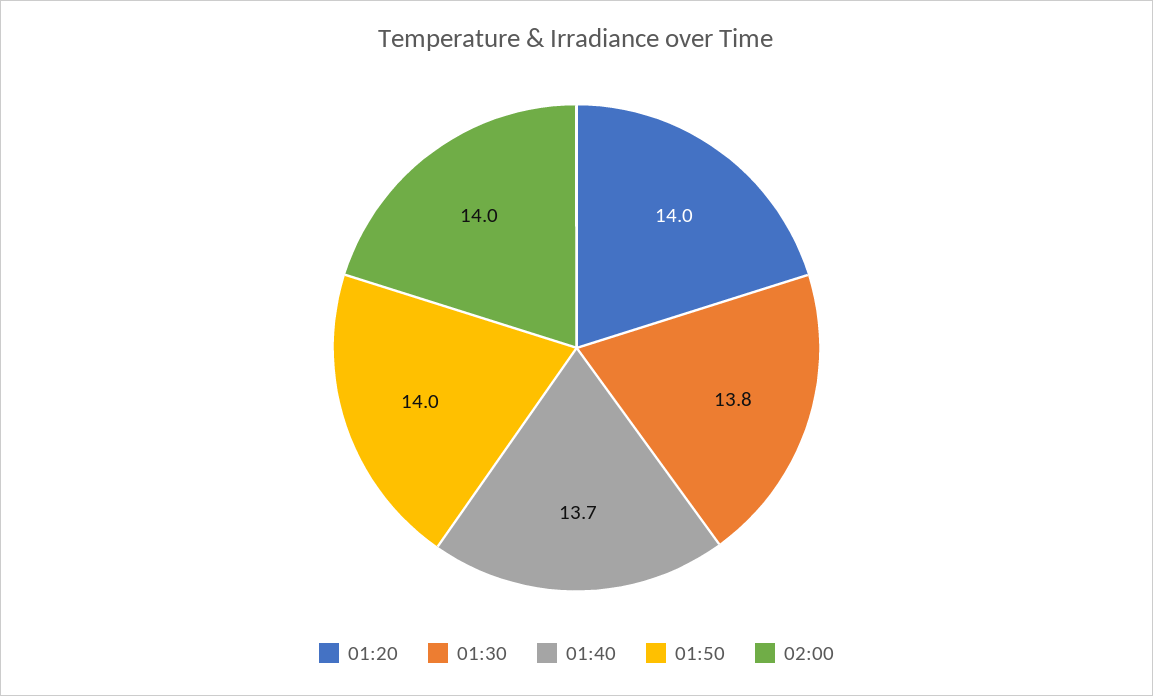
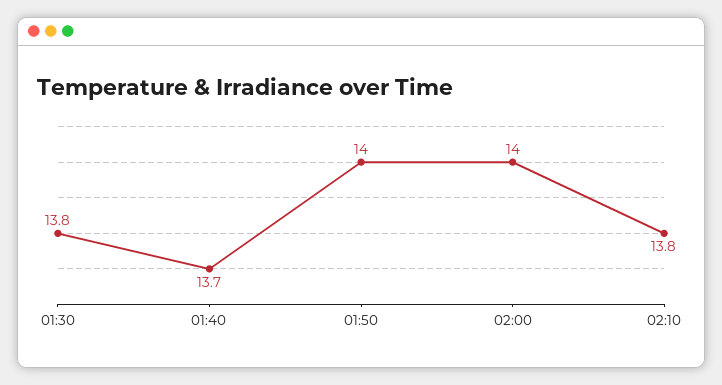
01:20: 14 -> none
02:10: none -> 13.8

